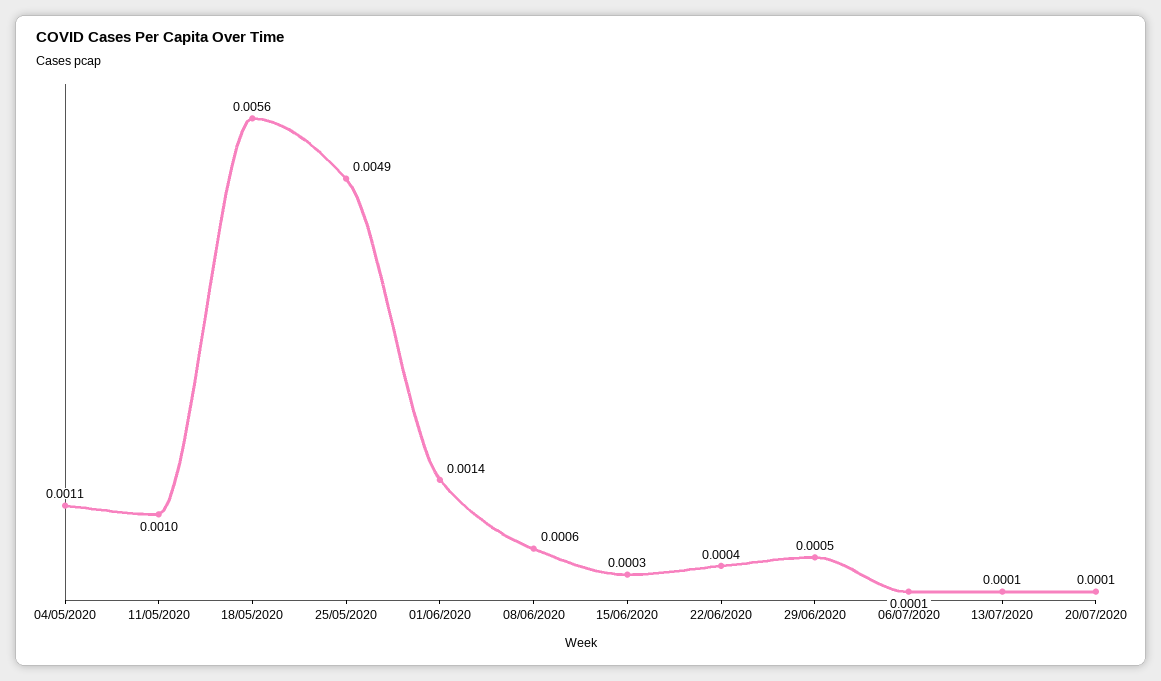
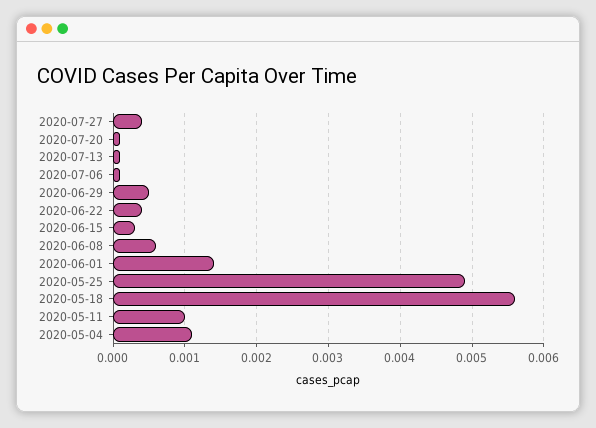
2020-07-27: none -> 0.0004

